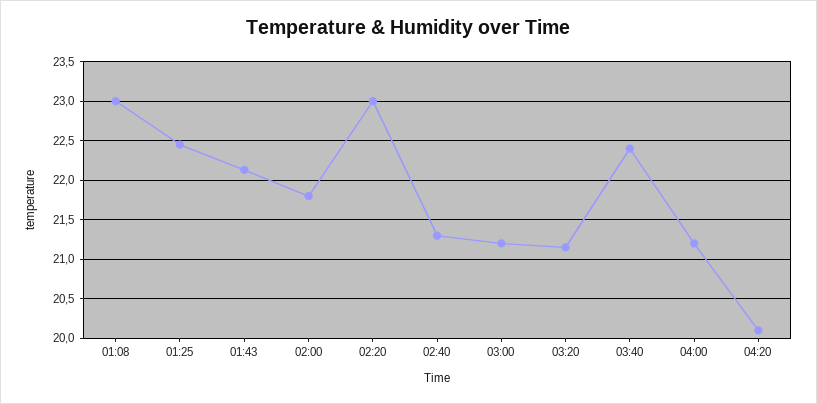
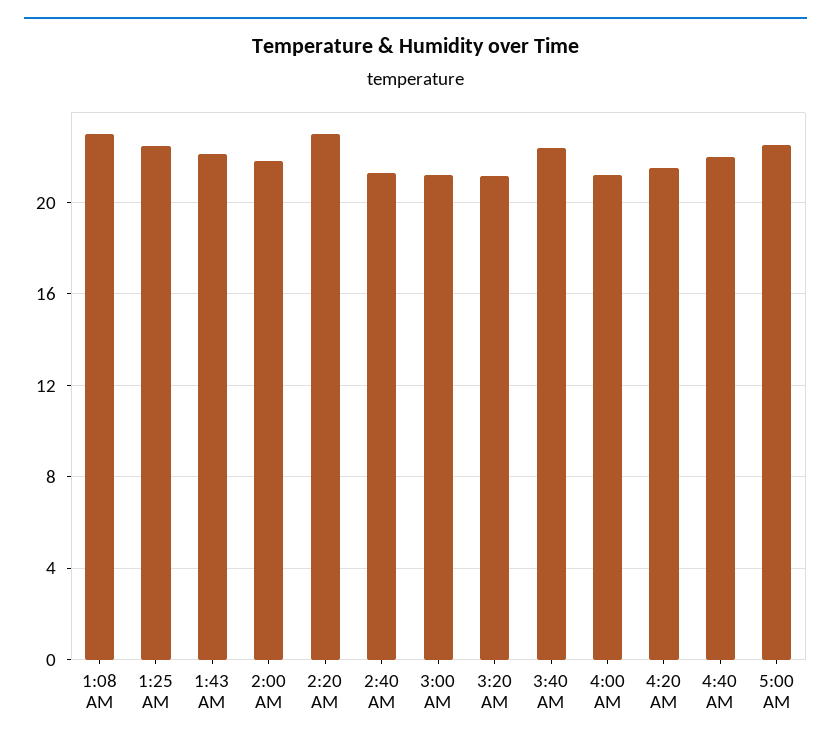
04:20: 20.1 -> 21.5
4:40 AM: none -> 22
5:00 AM: none -> 22.5

